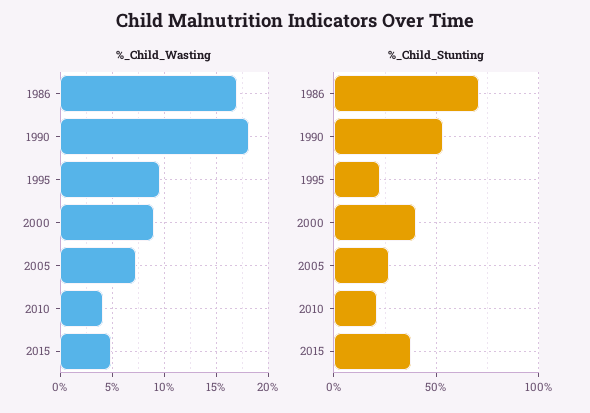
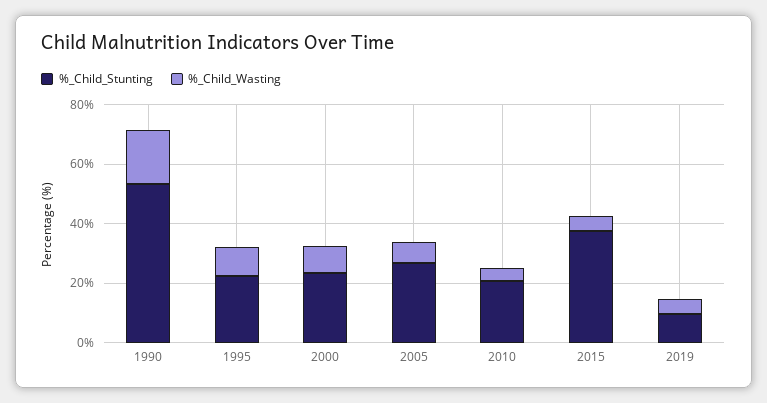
%_Child_Wasting, 1986: 17 -> none
%_Child_Stunting, 1986: 70 -> none
%_Child_Stunting, 2000: 40 -> 25
%_Child_Stunting, 2019: none -> 10
%_Child_Wasting, 2019: none -> 5

